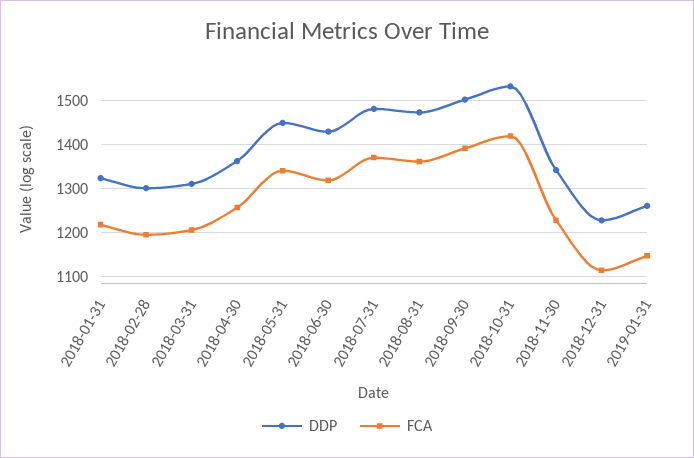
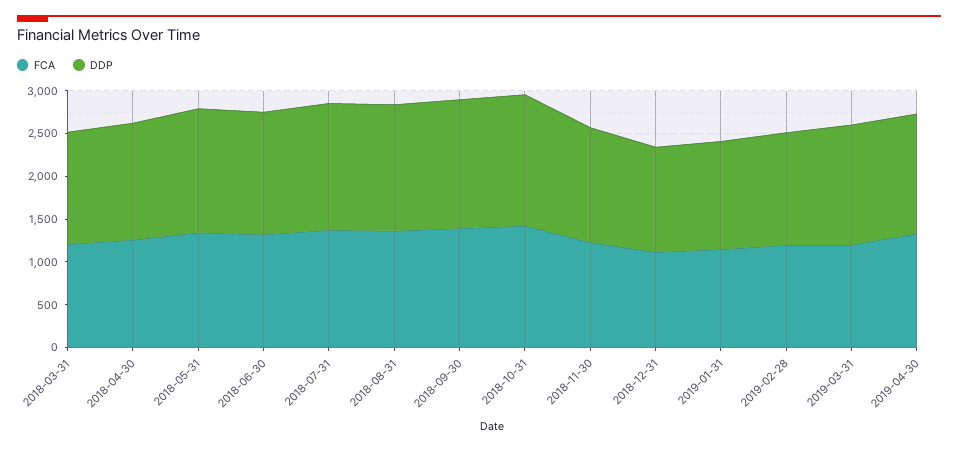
DDP, 2018-01-31: 1320 -> none
FCA, 2018-01-31: 1220 -> none
DDP, 2018-02-28: 1300 -> none
FCA, 2018-02-28: 1200 -> none
FCA, 2019-02-28: none -> 1200
DDP, 2019-02-28: none -> 1300
FCA, 2019-03-31: none -> 1200
DDP, 2019-03-31: none -> 1400
FCA, 2019-04-30: none -> 1300
DDP, 2019-04-30: none -> 1400

